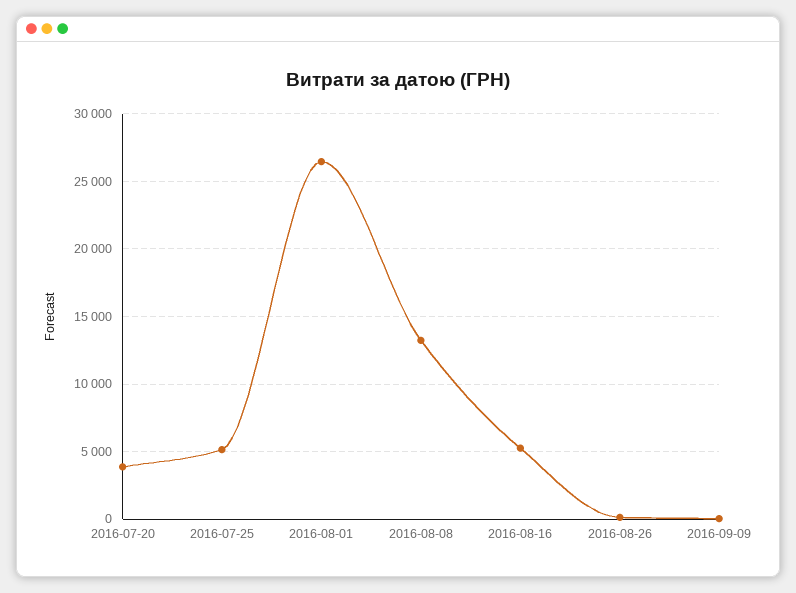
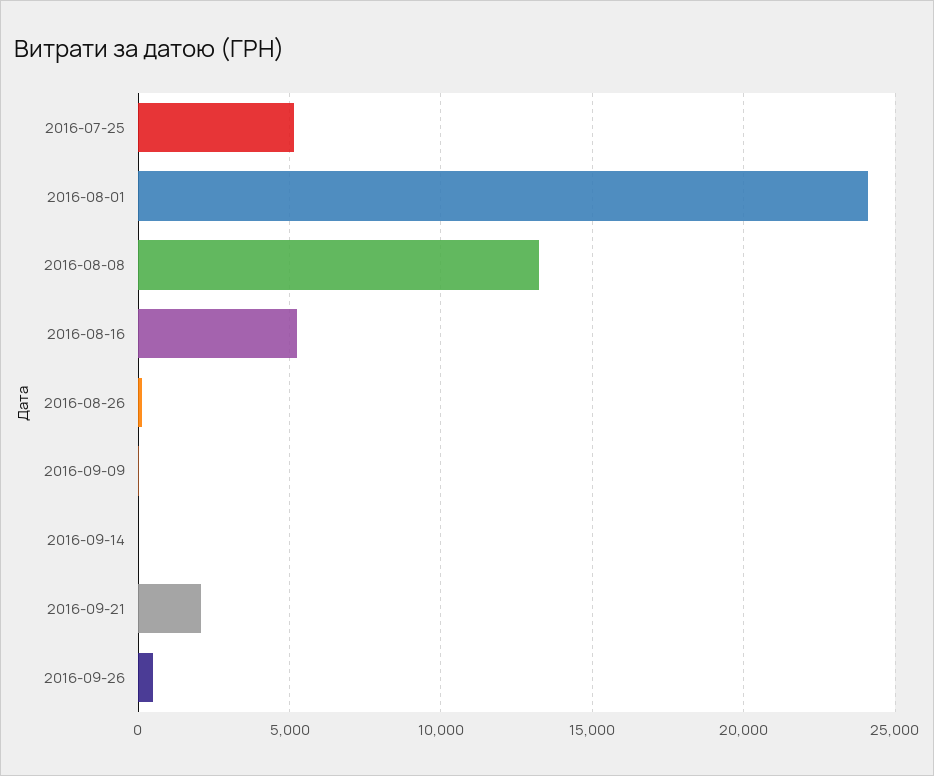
2016-07-20: 4000 -> none
2016-08-01: 26500 -> 24000
2016-09-14: none -> 0
2016-09-21: none -> 2000
2016-09-26: none -> 500

